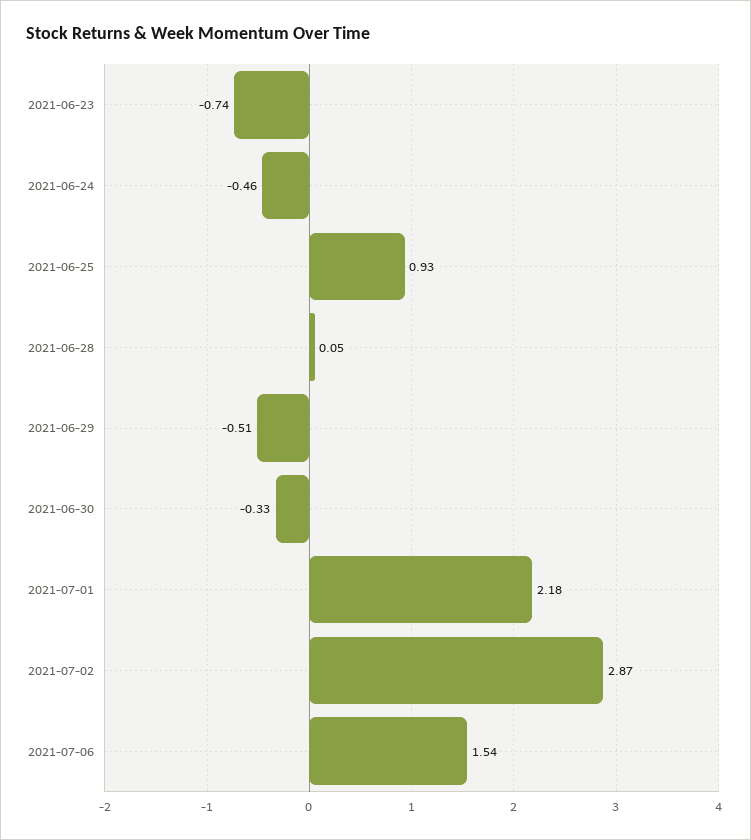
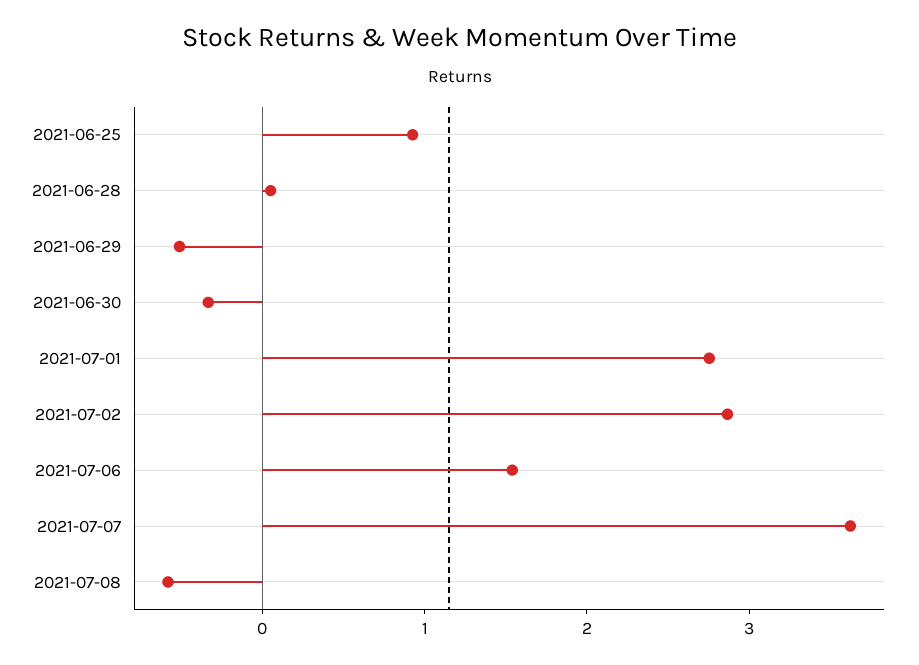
2021-06-23: -0.74 -> none
2021-06-24: -0.46 -> none
2021-07-01: 2.18 -> 2.8
2021-07-07: none -> 3.6
2021-07-08: none -> -0.6

